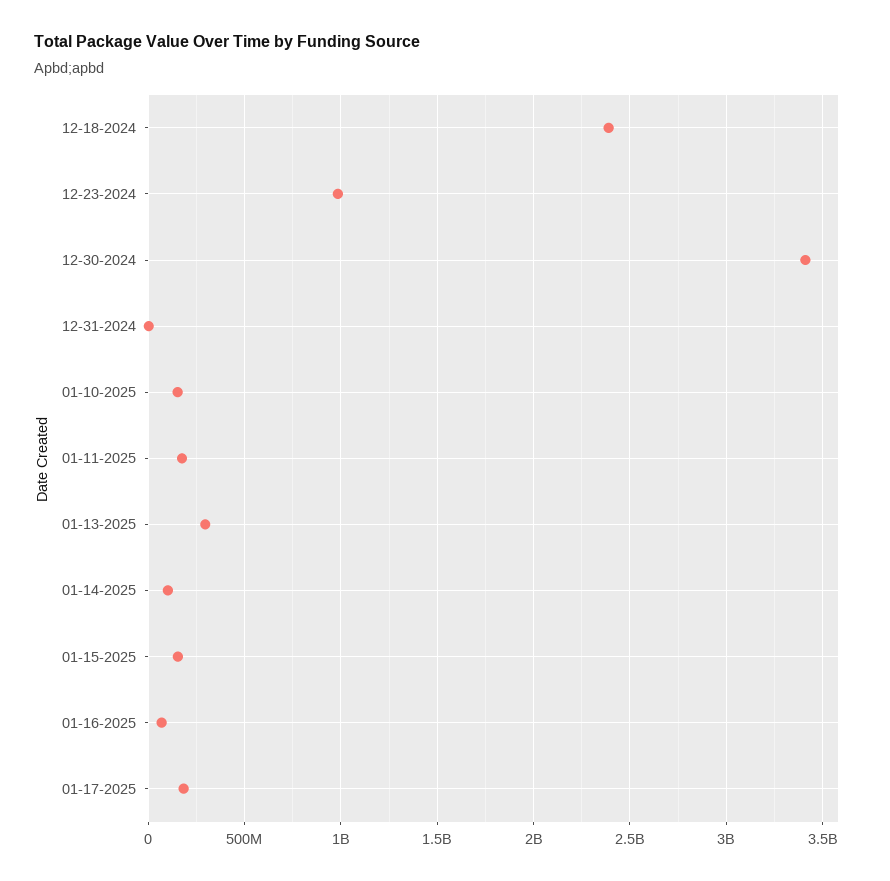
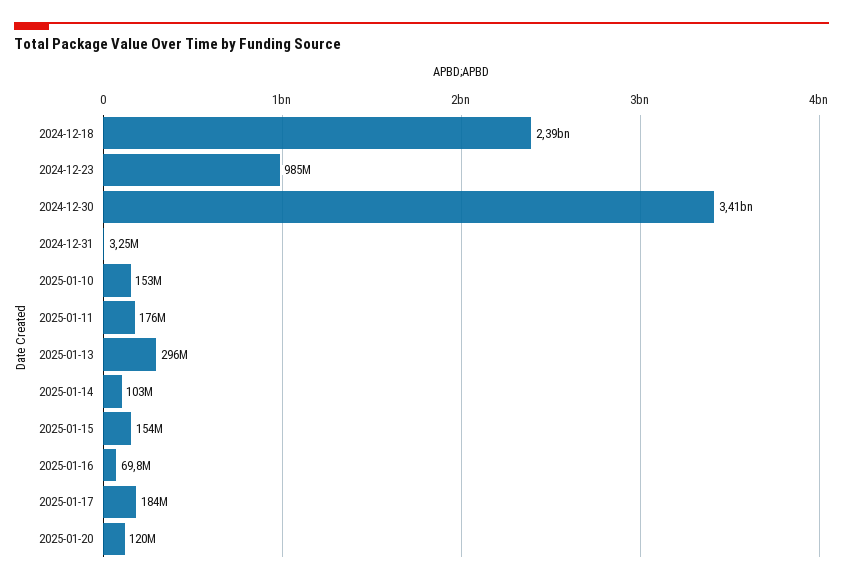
2025-01-20: none -> 120000000

